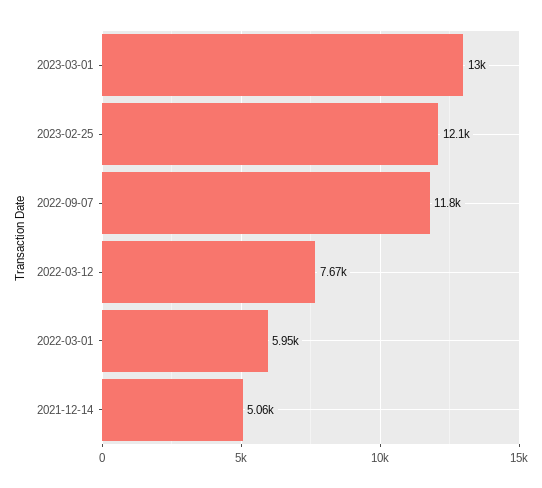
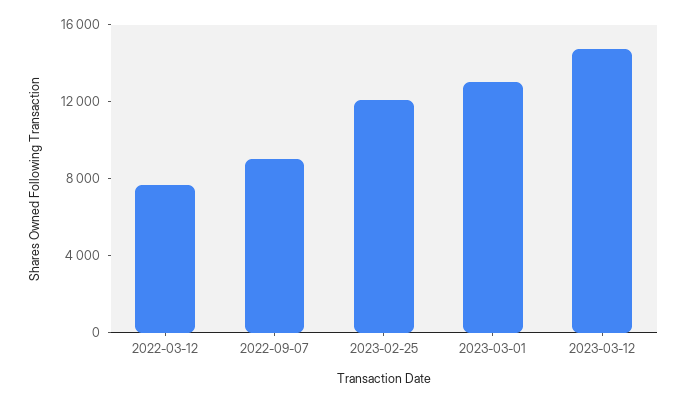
2022-09-07: 11800 -> 9000
2022-03-01: 5950 -> none
2021-12-14: 5060 -> none
2023-03-12: none -> 15000

